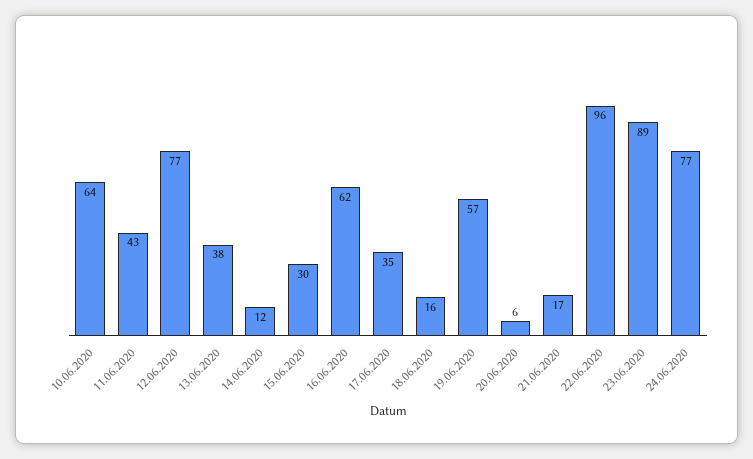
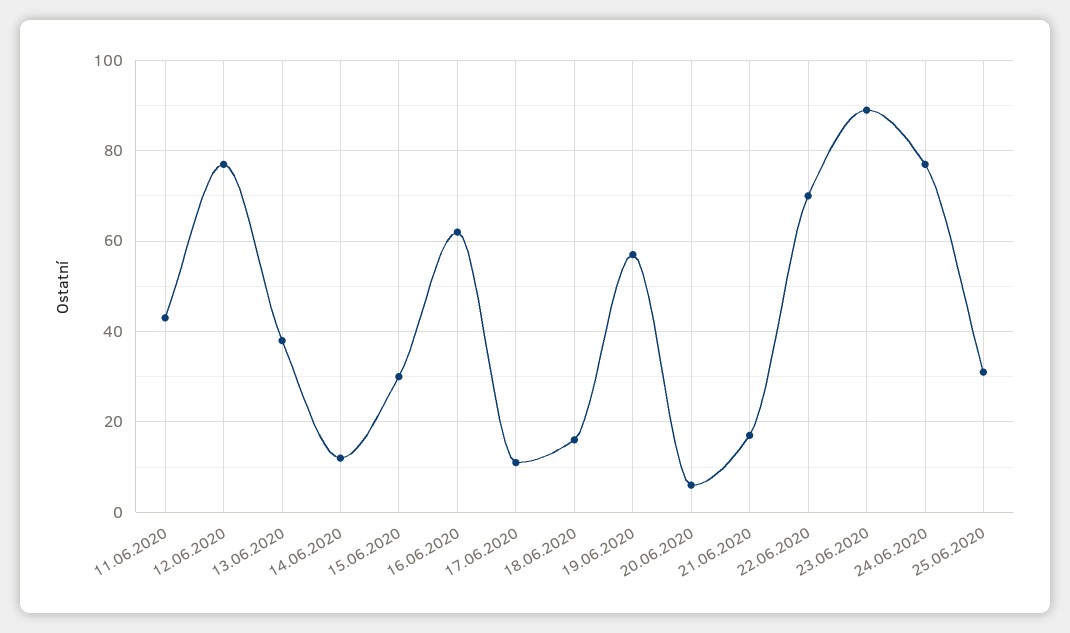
10.06.2020: 64 -> none
17.06.2020: 35 -> 10
22.06.2020: 96 -> 70
25.06.2020: none -> 30

